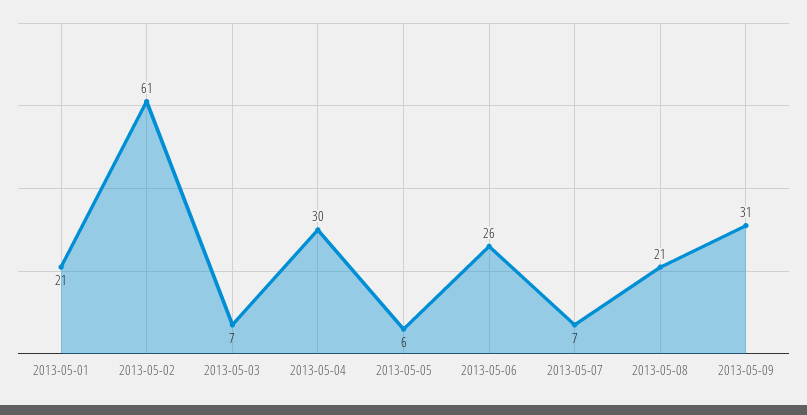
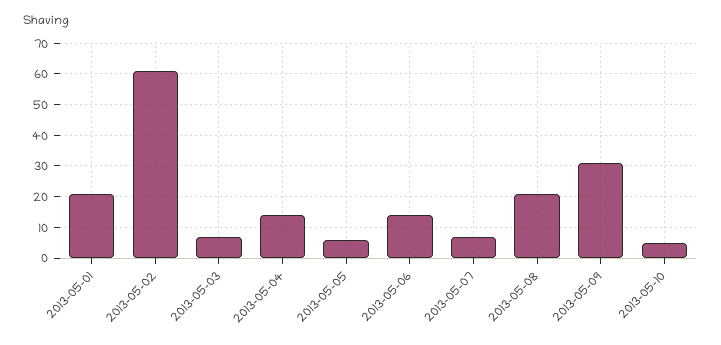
2013-05-04: 30 -> 15
2013-05-06: 26 -> 15
2013-05-10: none -> 5

